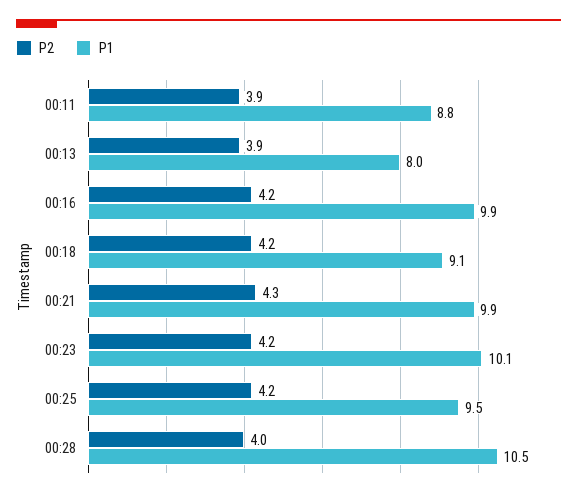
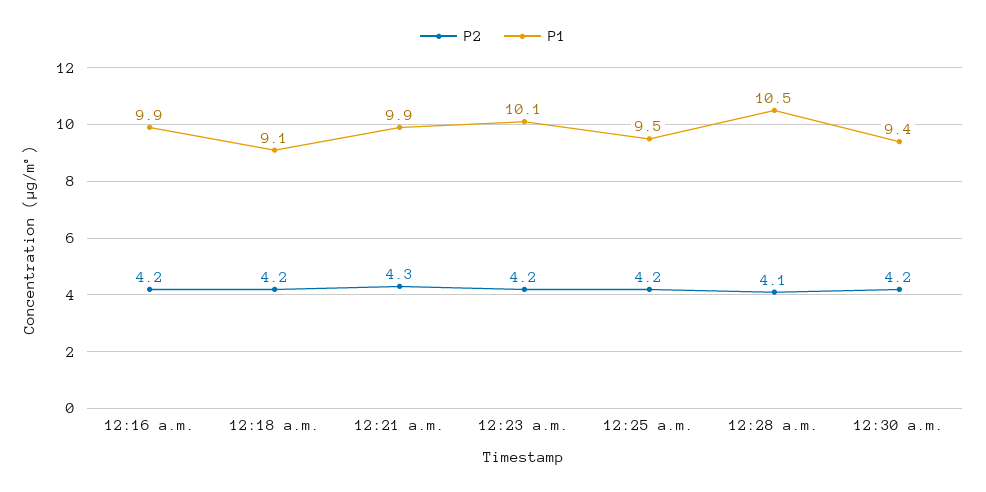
P2, 00:11: 3.9 -> none
P1, 00:11: 8.8 -> none
P2, 00:13: 3.9 -> none
P1, 00:13: 8 -> none
P2, 00:28: 4 -> 4.1
P2, 12:30 a.m.: none -> 4.2
P1, 12:30 a.m.: none -> 9.4

